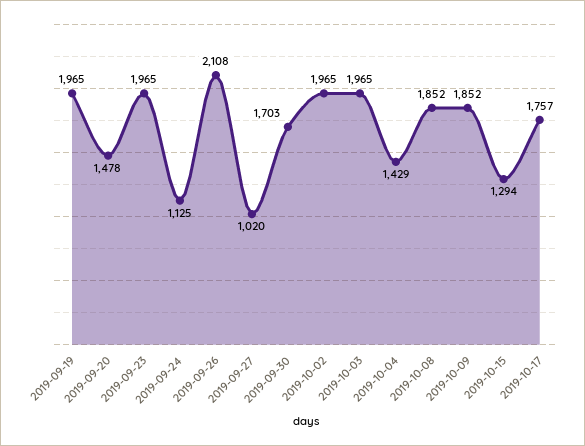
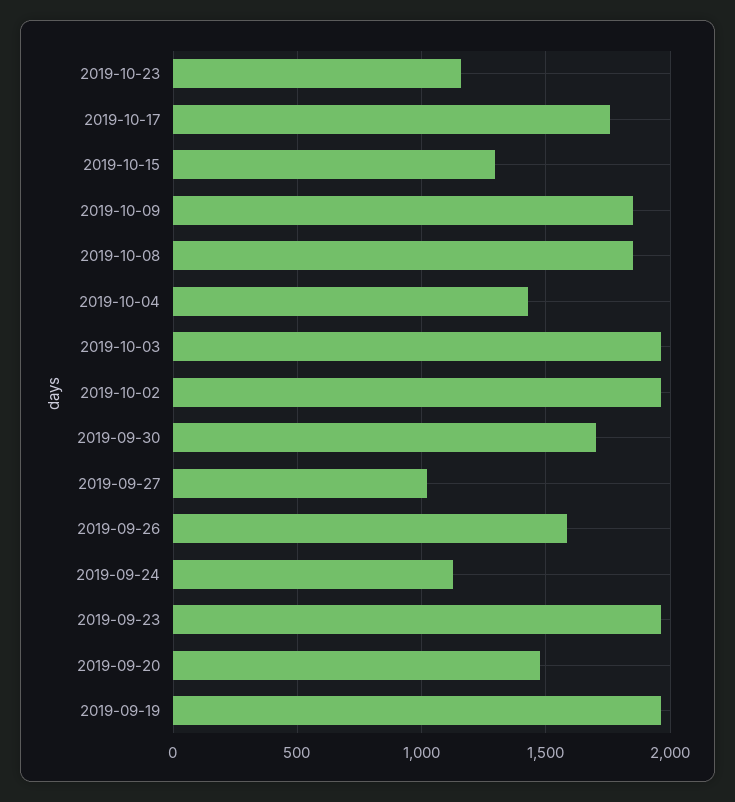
2019-09-26: 2108 -> 1600
2019-10-23: none -> 1150

